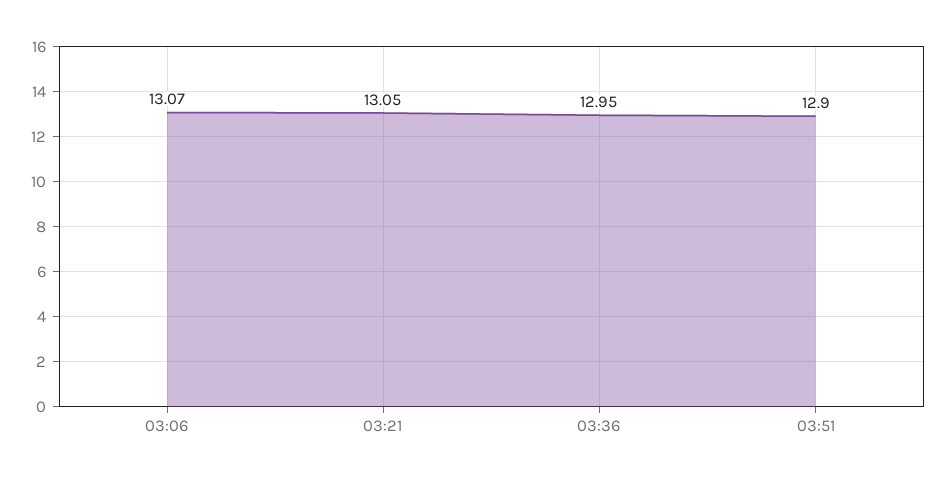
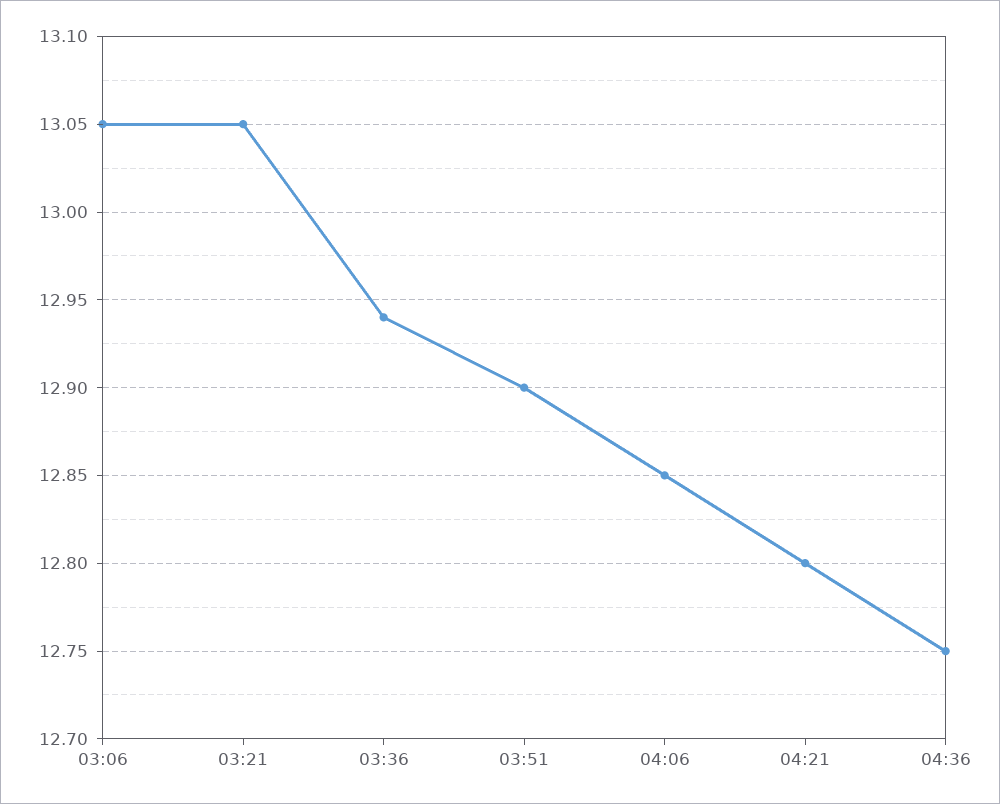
03:06: 13.07 -> 13.05
03:36: 12.95 -> 12.94
04:06: none -> 12.85
04:21: none -> 12.8
04:36: none -> 12.75

